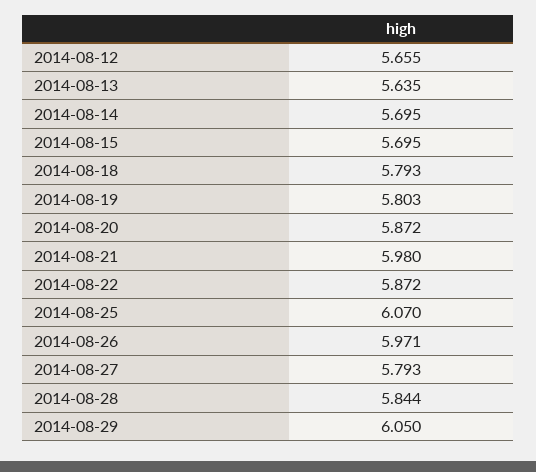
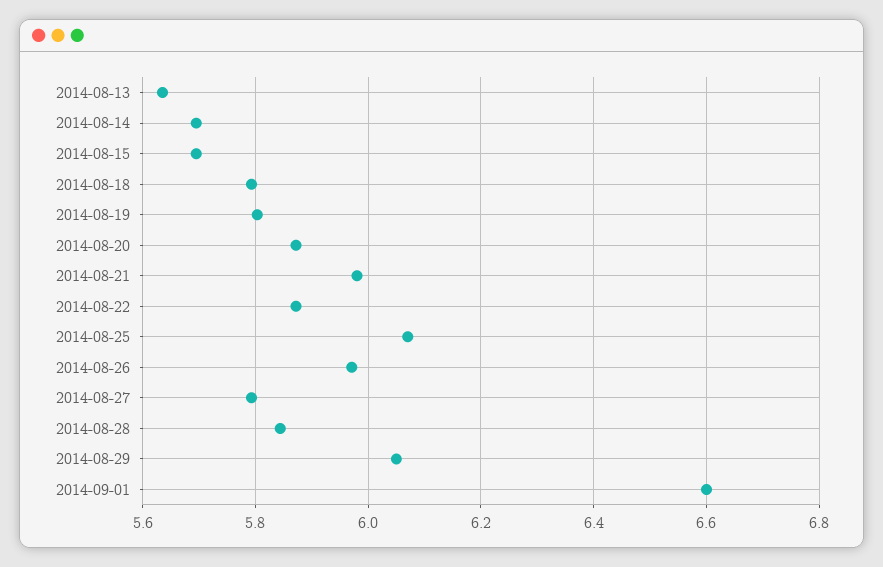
2014-08-12: 5.655 -> none
2014-09-01: none -> 6.6

